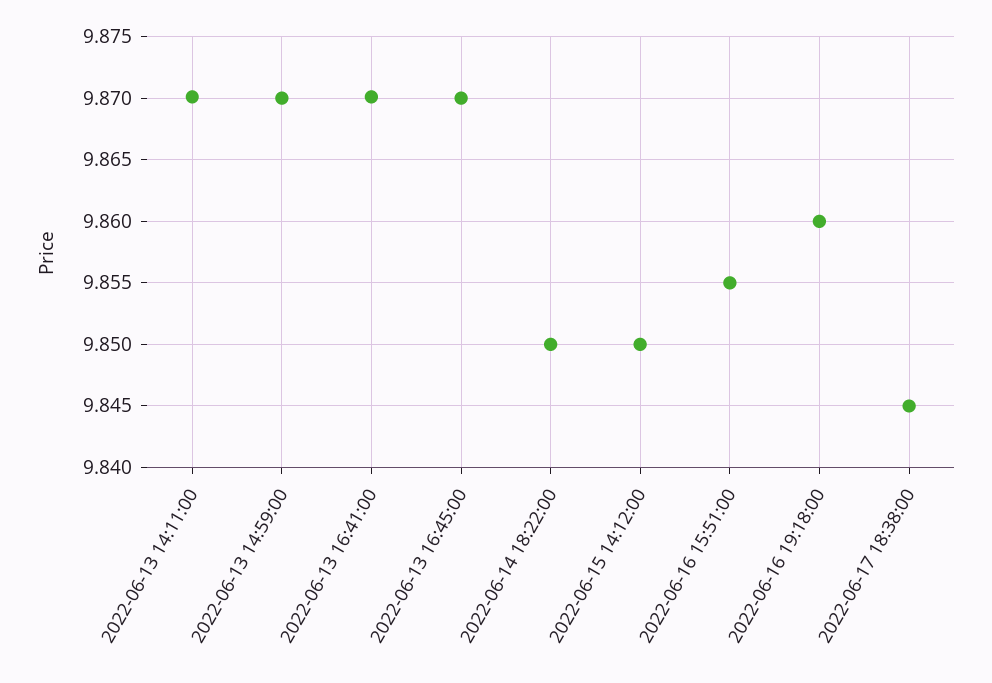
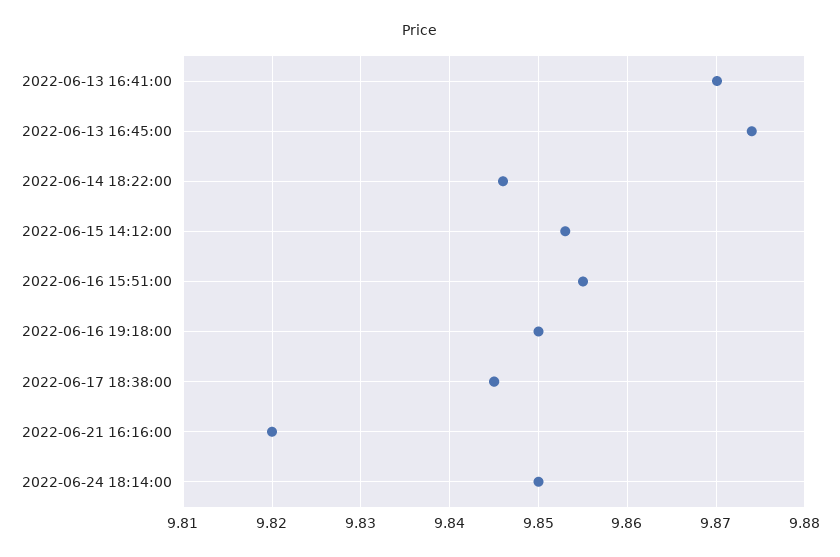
2022-06-13 14:11:00: 9.87 -> none
2022-06-13 14:59:00: 9.87 -> none
2022-06-13 16:45:00: 9.87 -> 9.874
2022-06-14 18:22:00: 9.85 -> 9.846
2022-06-15 14:12:00: 9.85 -> 9.853
2022-06-16 19:18:00: 9.86 -> 9.85
2022-06-21 16:16:00: none -> 9.82
2022-06-24 18:14:00: none -> 9.85

